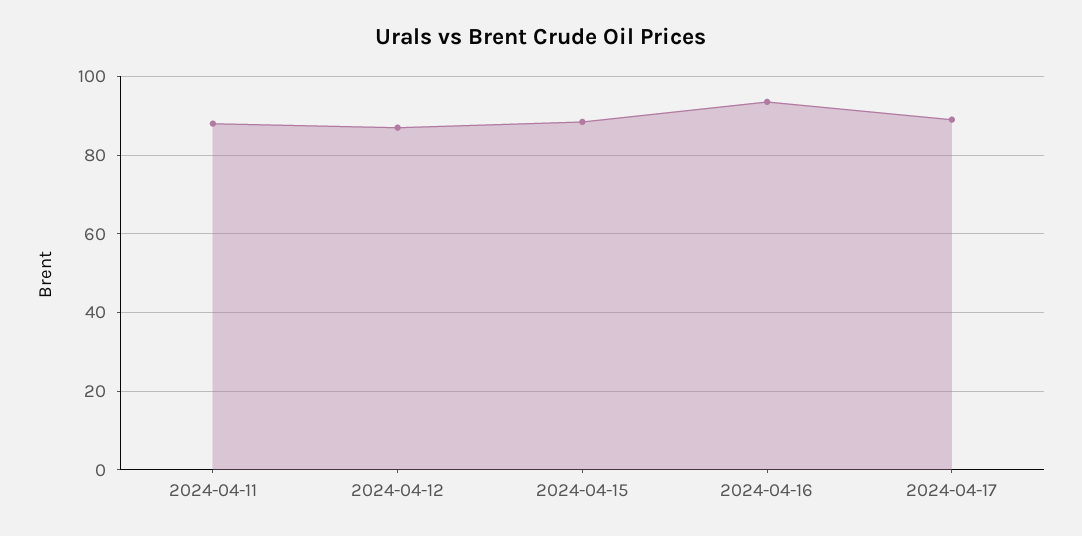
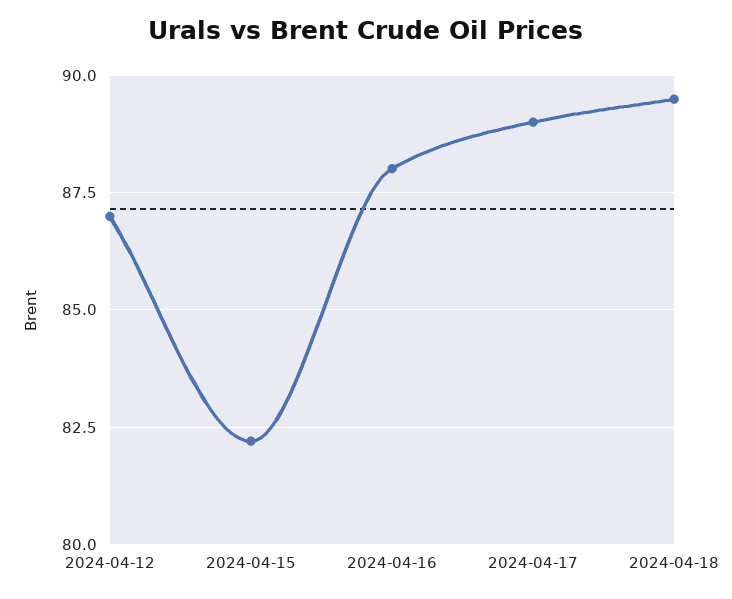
2024-04-11: 88 -> none
2024-04-15: 88 -> 82.25
2024-04-16: 94 -> 88
2024-04-18: none -> 89.5

